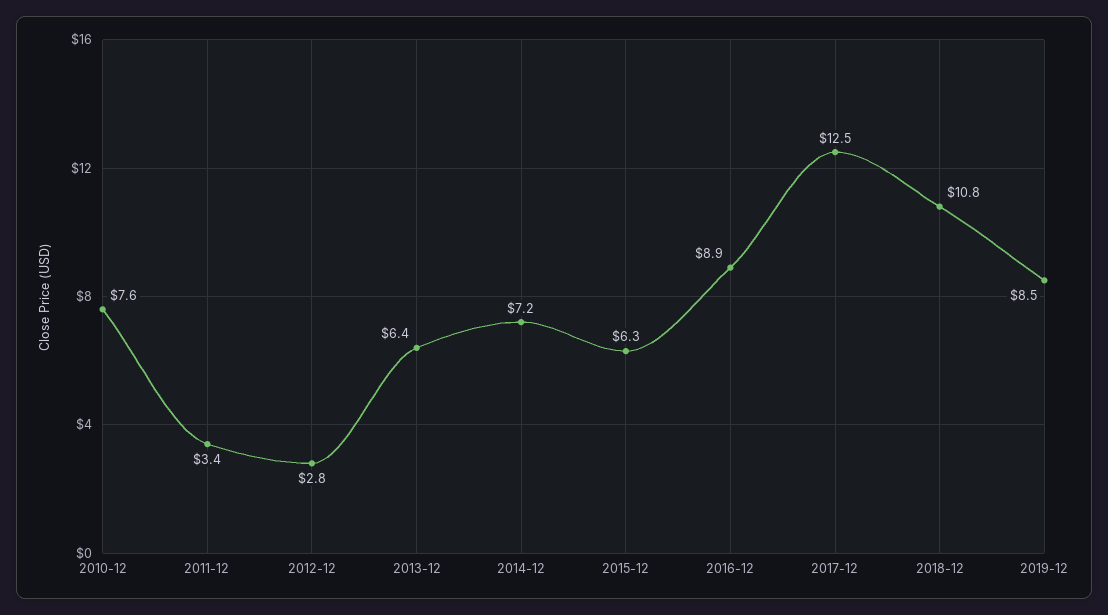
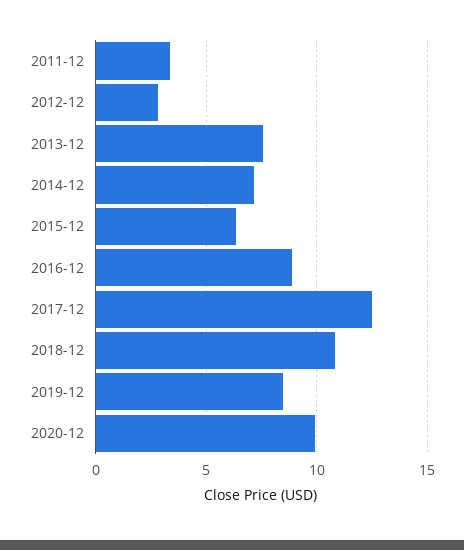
2010-12: 7.6 -> none
2013-12: 6.4 -> 7.5
2020-12: none -> 10

